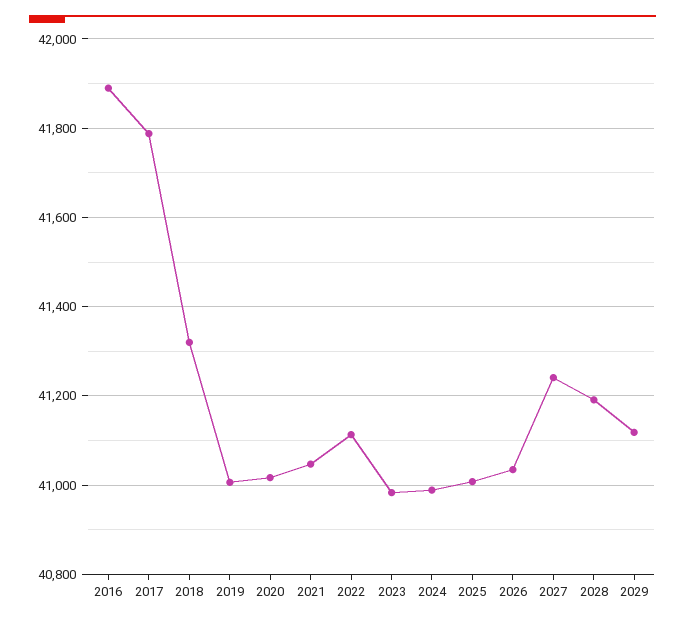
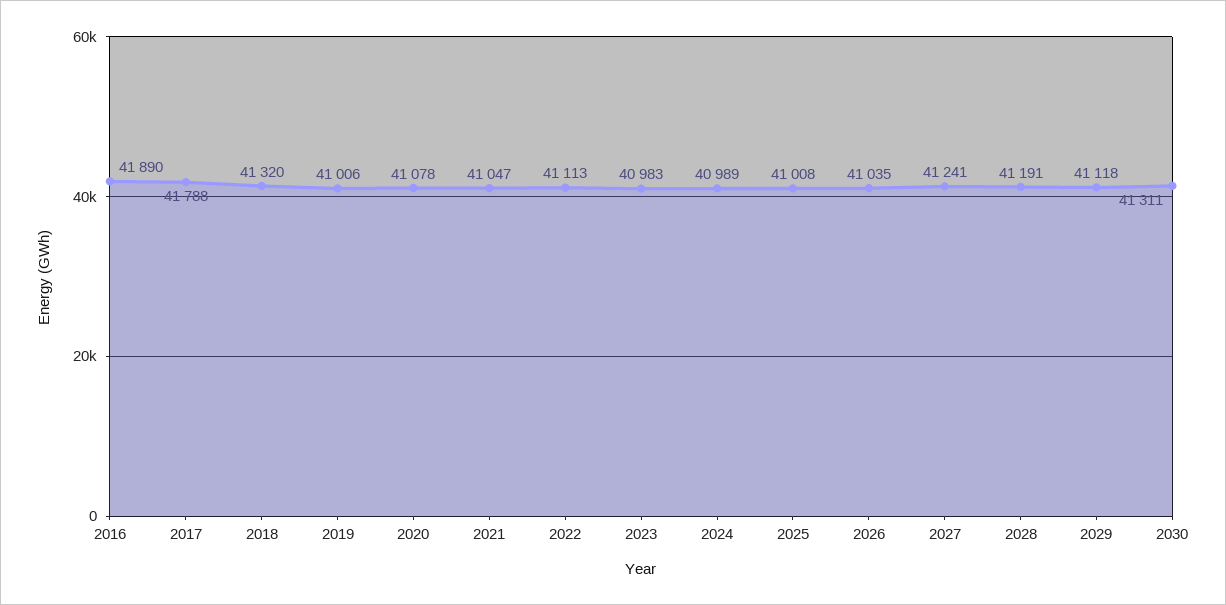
2020: 41020 -> 41078
2030: none -> 41311

